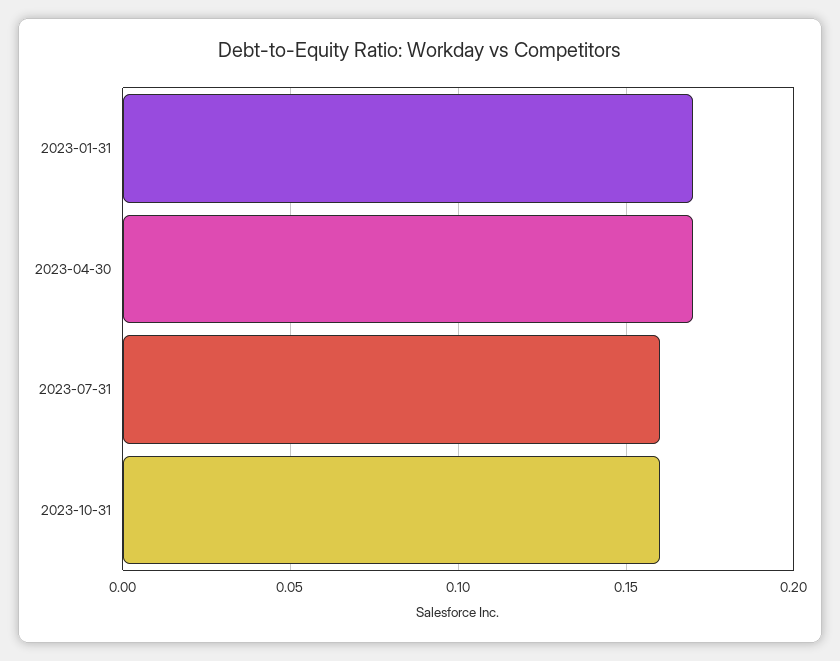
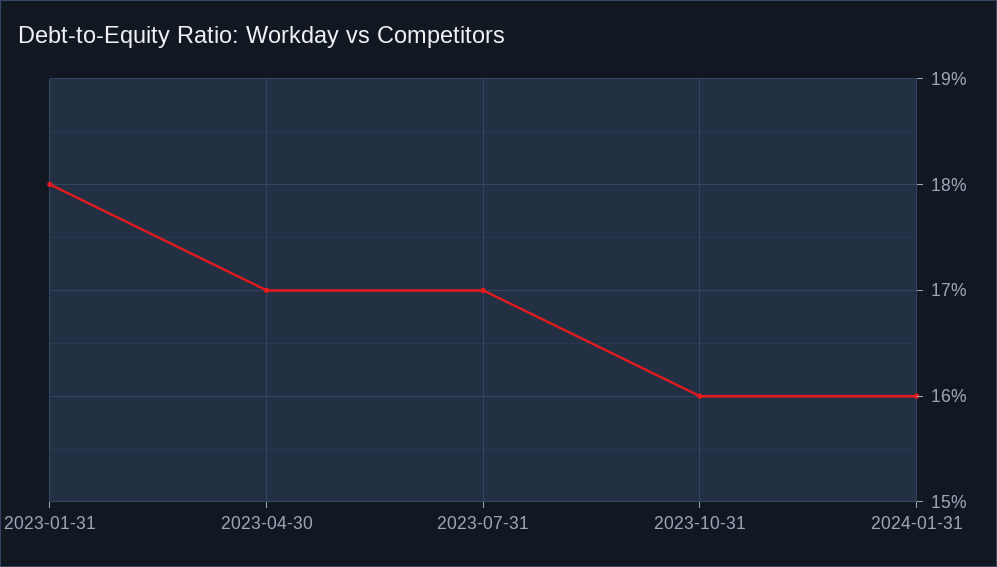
2023-01-31: 0.17 -> 0.18
2023-07-31: 0.16 -> 0.17
2024-01-31: none -> 0.16

